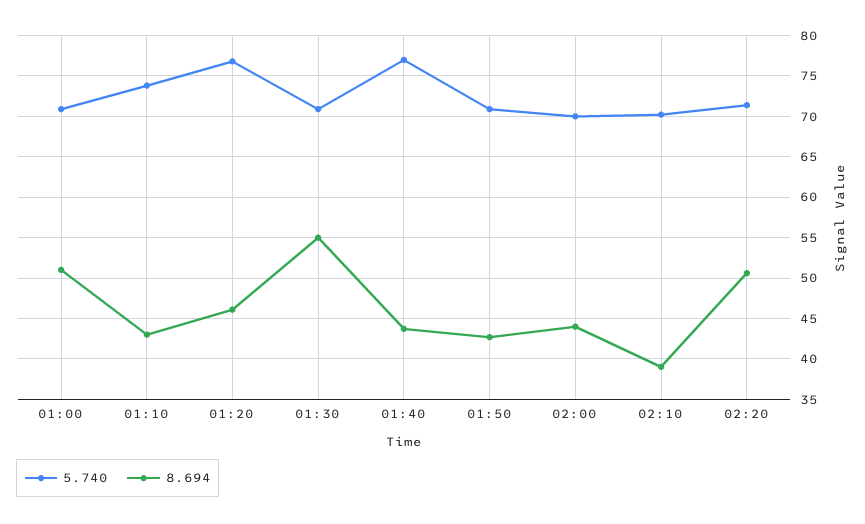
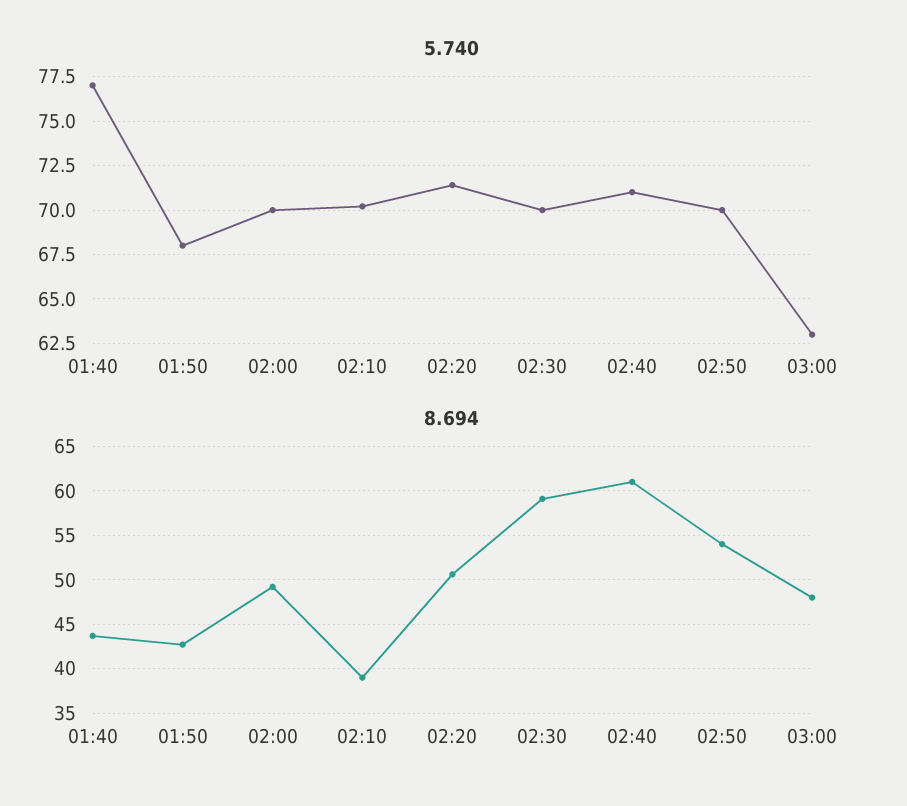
5.740, 01:00: 71 -> none
8.694, 01:00: 51 -> none
5.740, 01:10: 74 -> none
8.694, 01:10: 43 -> none
5.740, 01:20: 77 -> none
8.694, 01:20: 46 -> none
5.740, 01:30: 71 -> none
8.694, 01:30: 55 -> none
5.740, 01:50: 71 -> 68
8.694, 02:00: 44 -> 49
5.740, 02:30: none -> 70
5.740, 02:40: none -> 71
5.740, 02:50: none -> 70
5.740, 03:00: none -> 63
8.694, 02:30: none -> 59
8.694, 02:40: none -> 61
8.694, 02:50: none -> 54
8.694, 03:00: none -> 48

